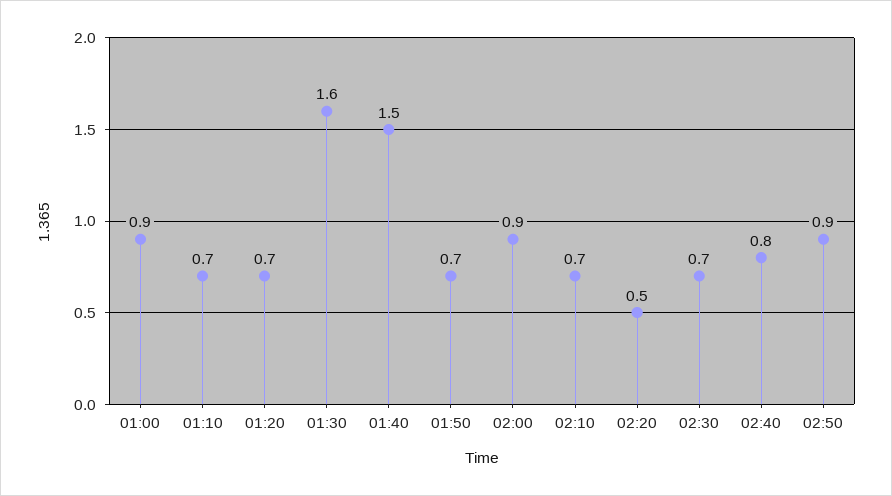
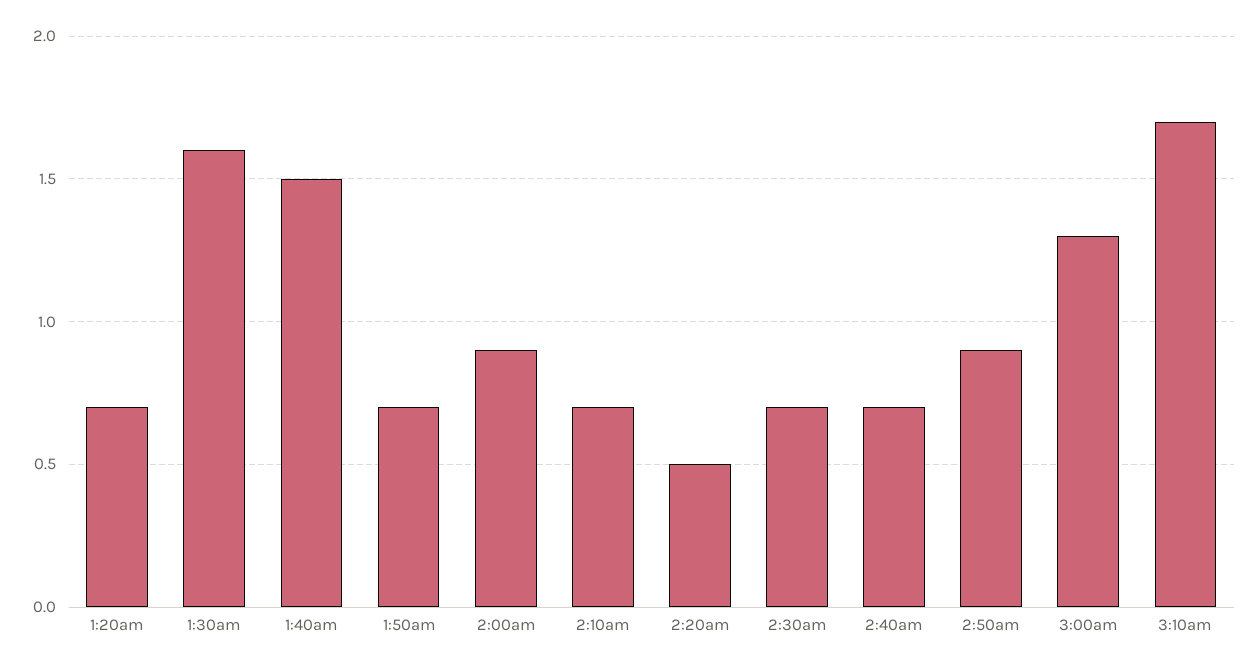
01:00: 0.9 -> none
01:10: 0.7 -> none
02:40: 0.8 -> 0.7
3:00am: none -> 1.3
3:10am: none -> 1.7

